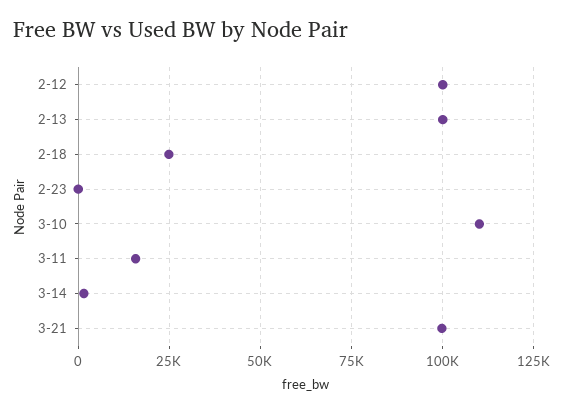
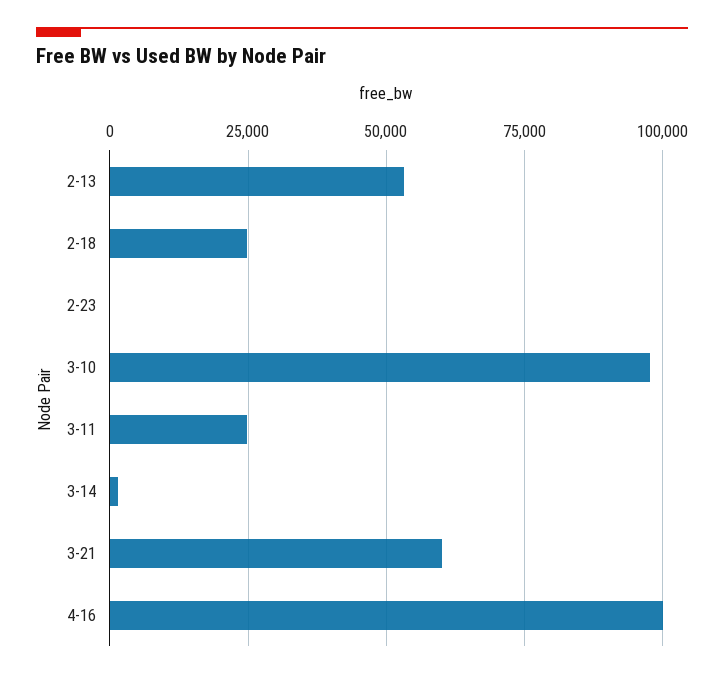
2-12: 100000 -> none
2-13: 100000 -> 52500
3-10: 110000 -> 97500
3-11: 15000 -> 25000
3-21: 100000 -> 60000
4-16: none -> 100000

